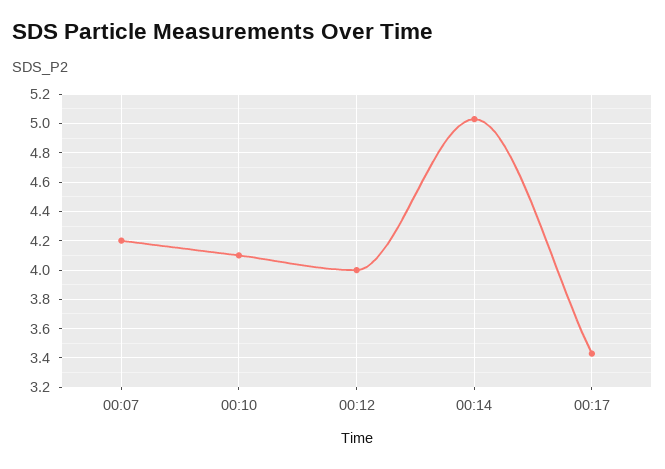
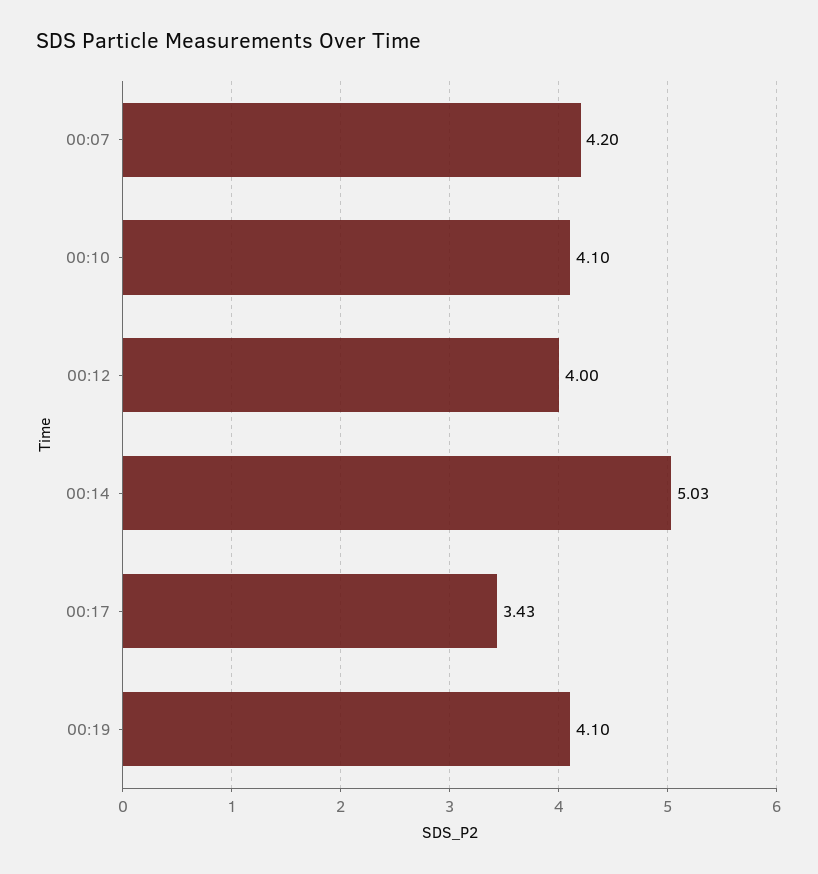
00:19: none -> 4.1

